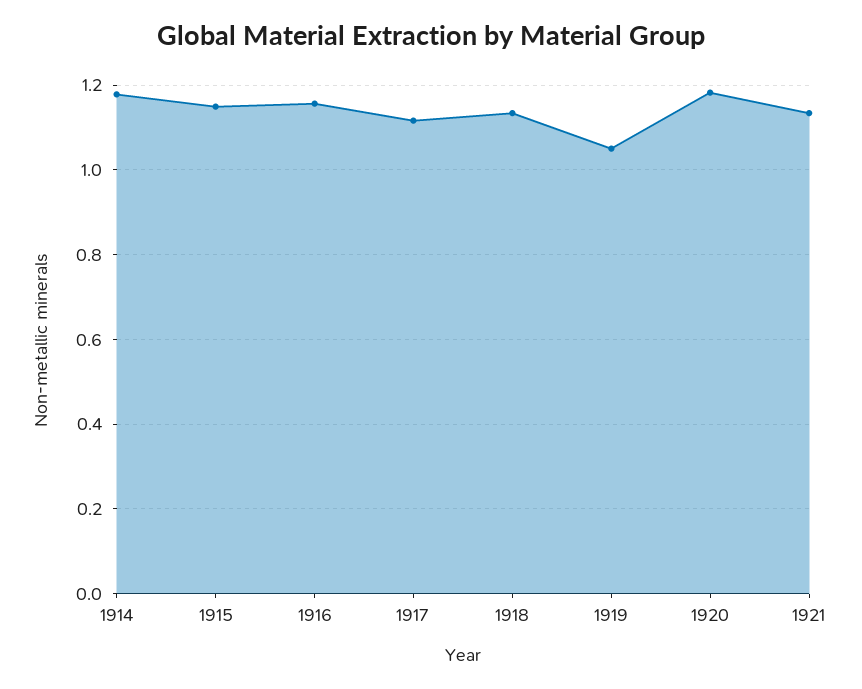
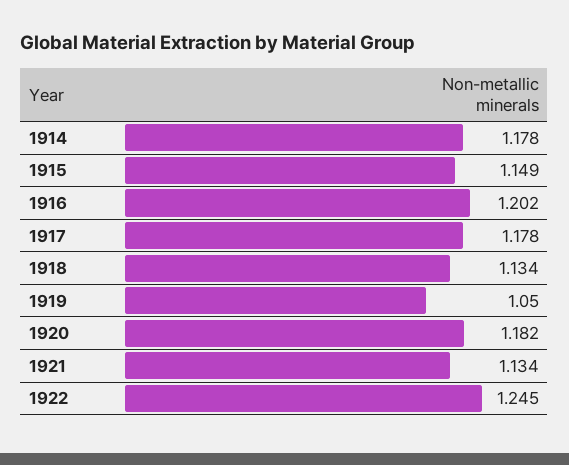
1916: 1.16 -> 1.202
1917: 1.12 -> 1.178
1922: none -> 1.245

